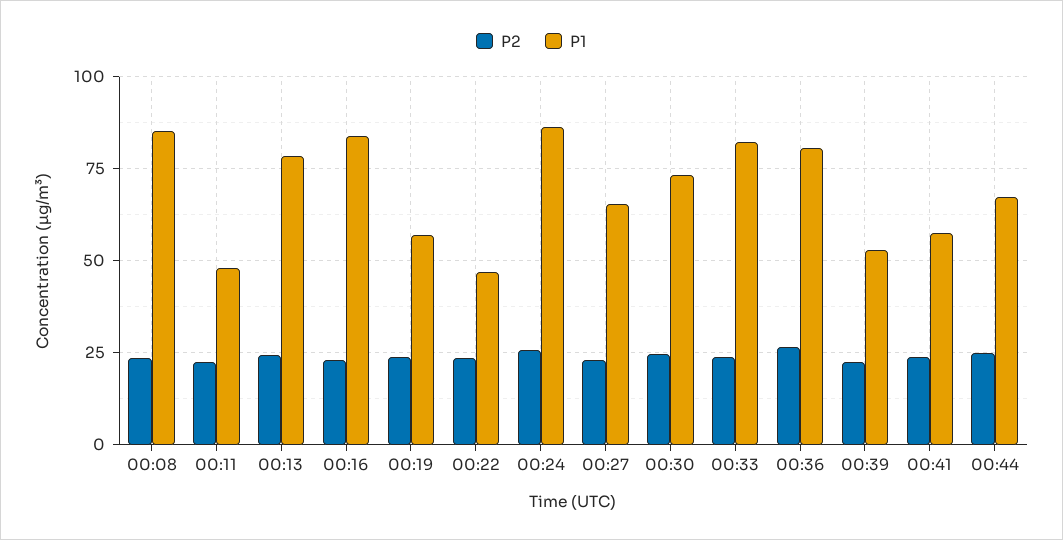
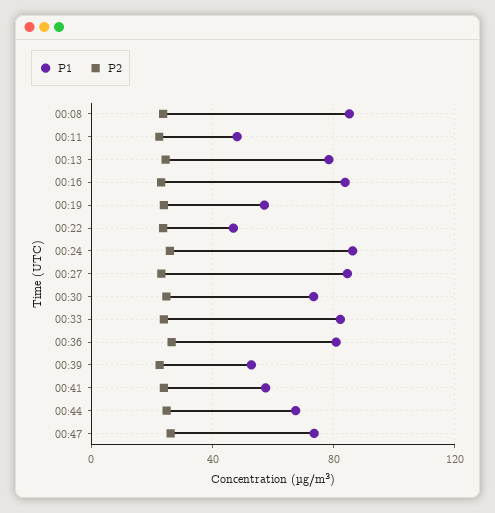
P1, 00:27: 65 -> 85
P1, 00:47: none -> 75
P2, 00:47: none -> 25

